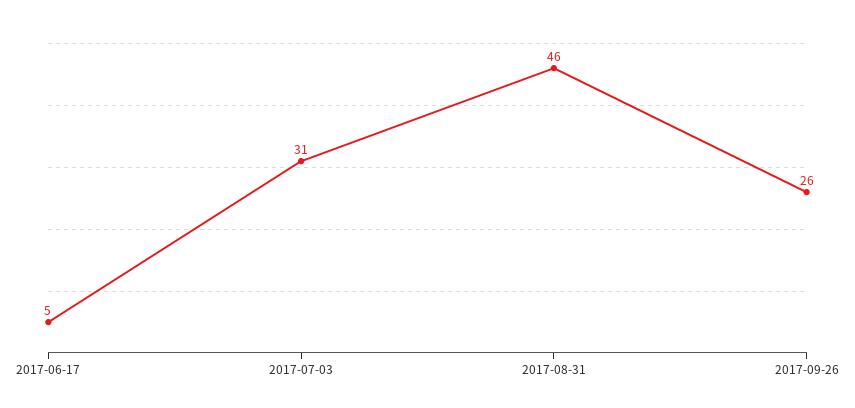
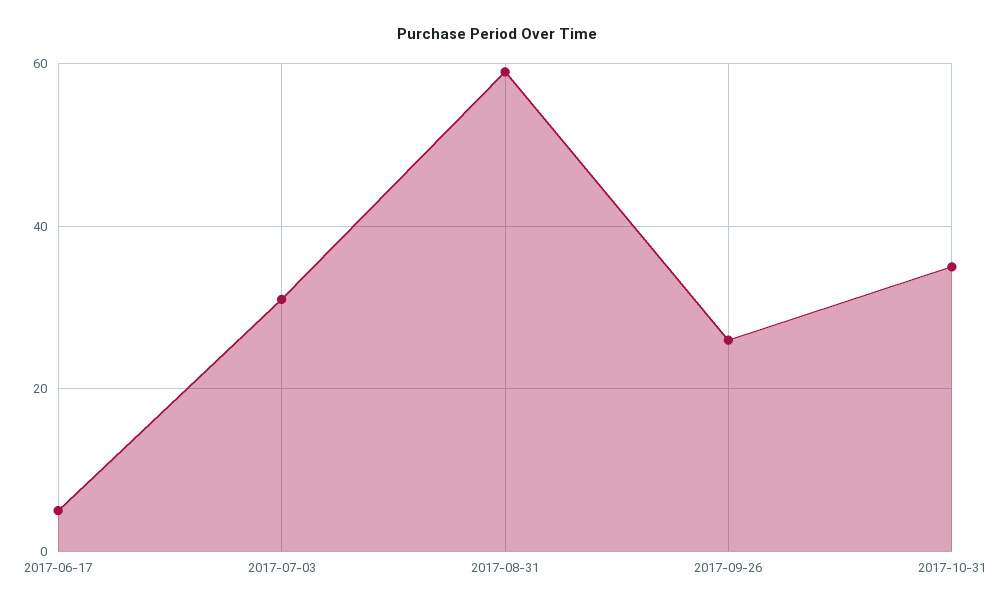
2017-08-31: 46 -> 60
2017-10-31: none -> 35

